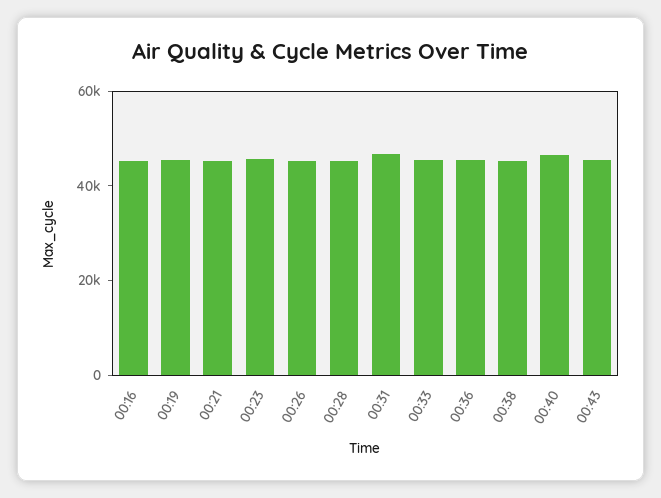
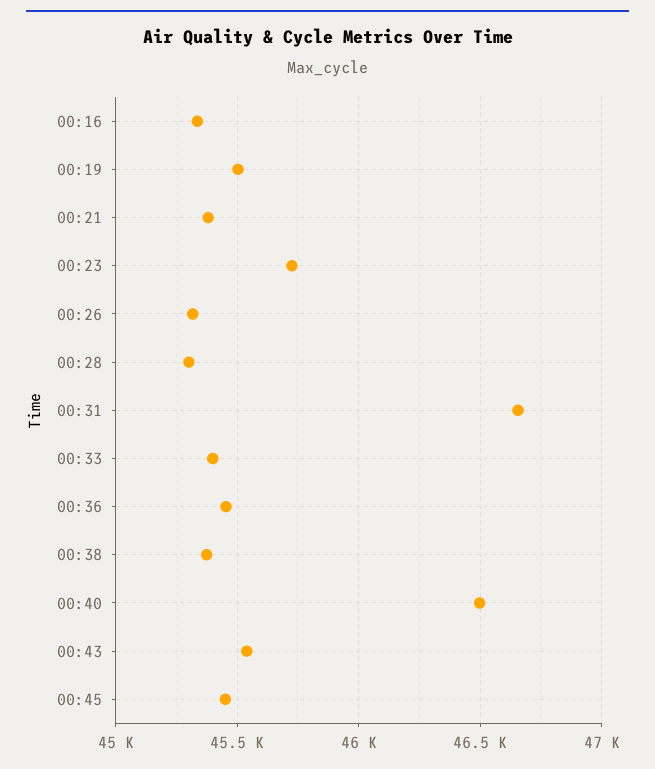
00:45: none -> 45450

